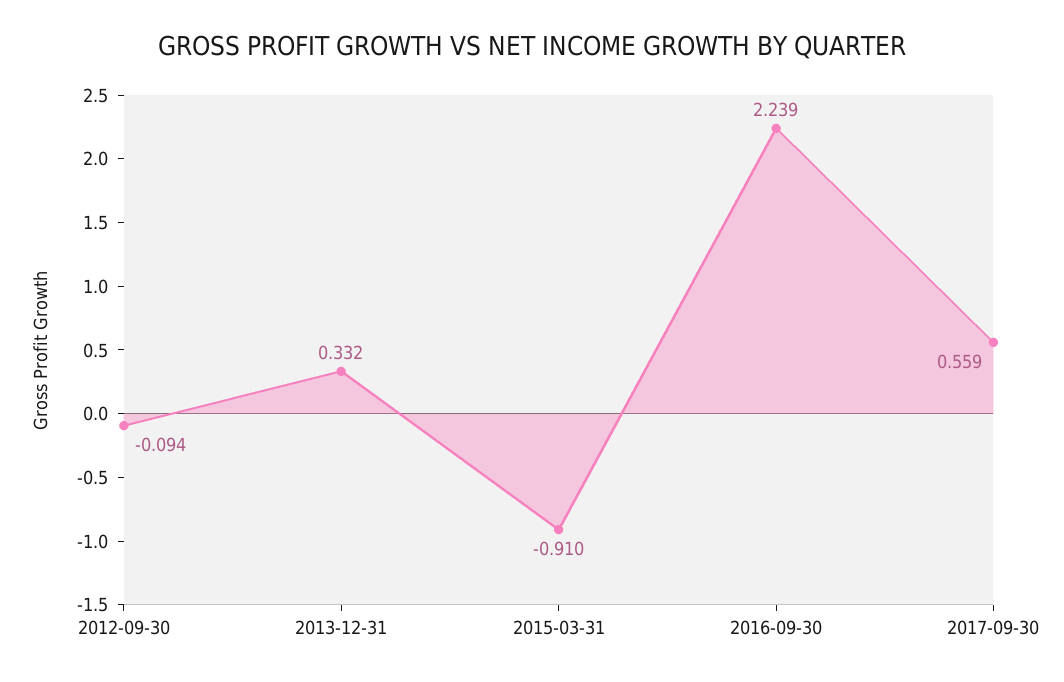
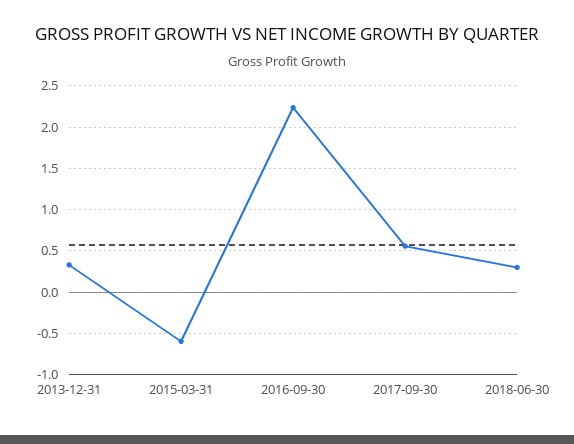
2012-09-30: -0.094 -> none
2015-03-31: -0.91 -> -0.6
2018-06-30: none -> 0.3

